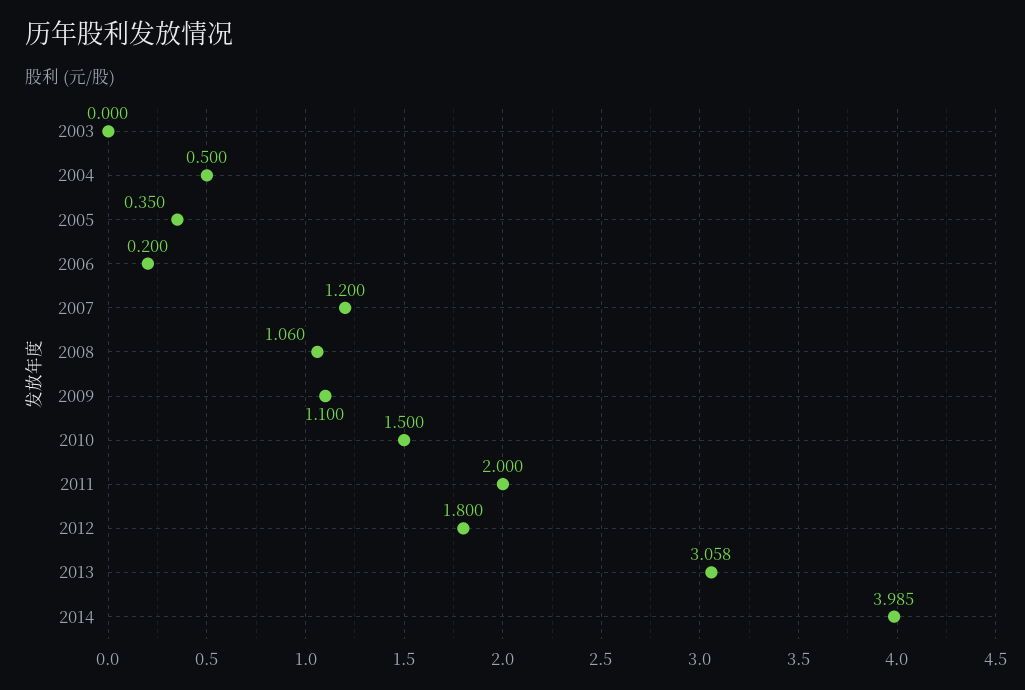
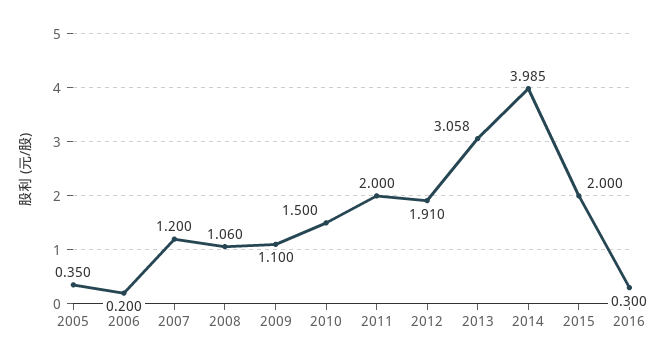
2003: 0 -> none
2004: 0.5 -> none
2012: 1.8 -> 1.91
2015: none -> 2
2016: none -> 0.3

